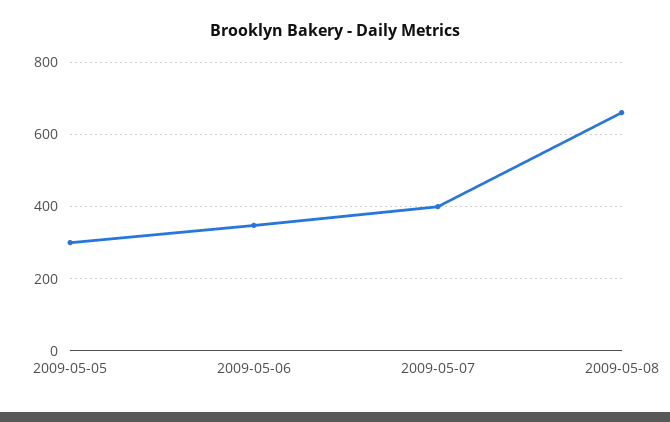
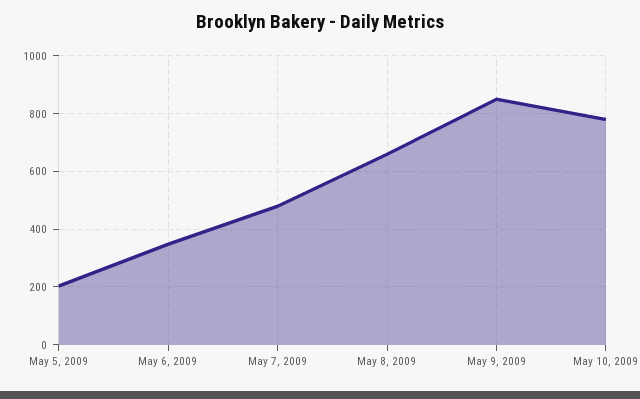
2009-05-05: 300 -> 200
2009-05-07: 400 -> 475
May 9, 2009: none -> 850
May 10, 2009: none -> 775

